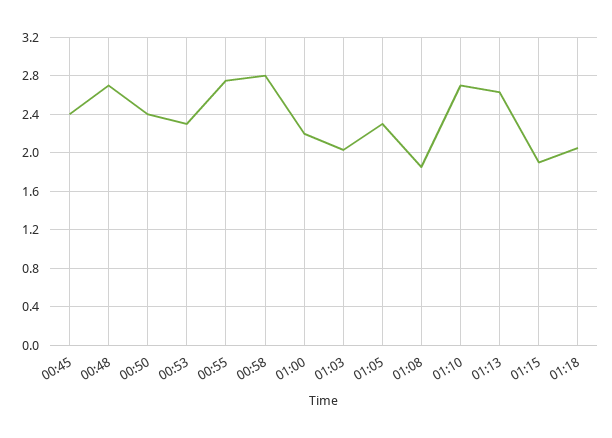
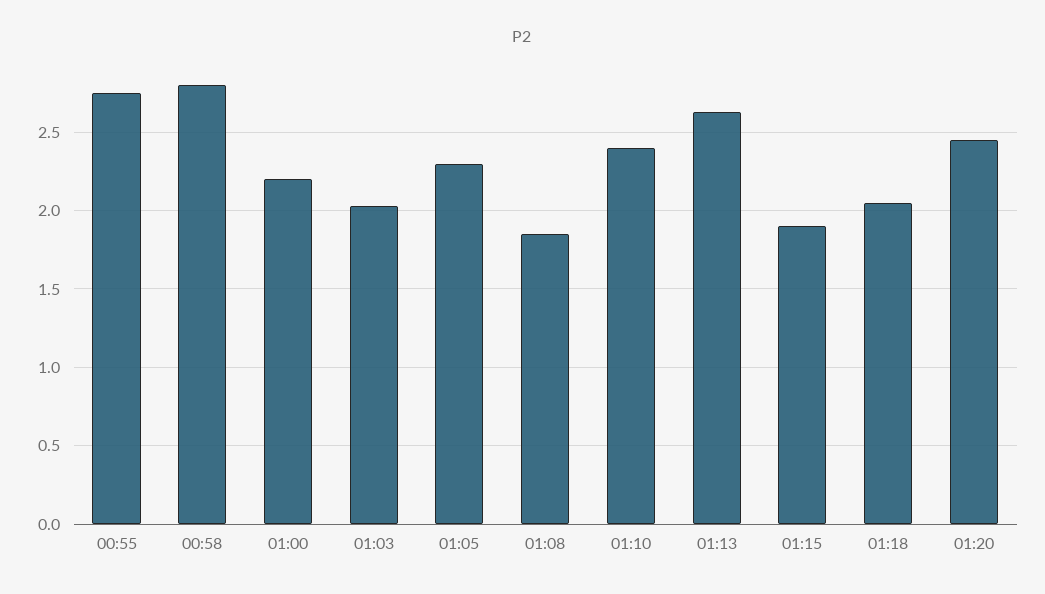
00:45: 2.4 -> none
00:48: 2.7 -> none
00:50: 2.4 -> none
00:53: 2.3 -> none
01:10: 2.7 -> 2.4
01:20: none -> 2.45

